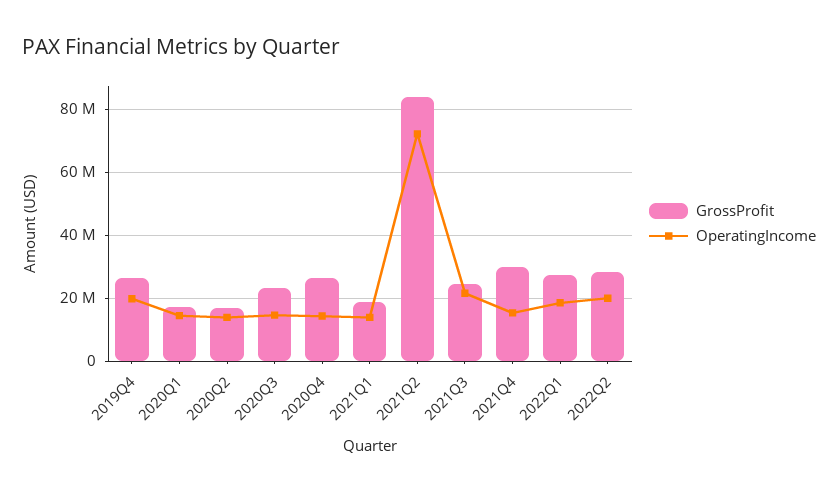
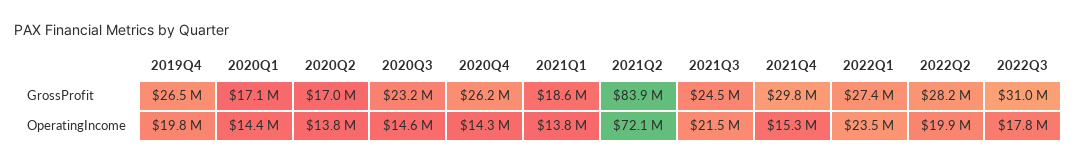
OperatingIncome, 2022Q1: 18000000 -> 23500000
GrossProfit, 2022Q3: none -> 31000000
OperatingIncome, 2022Q3: none -> 17800000

